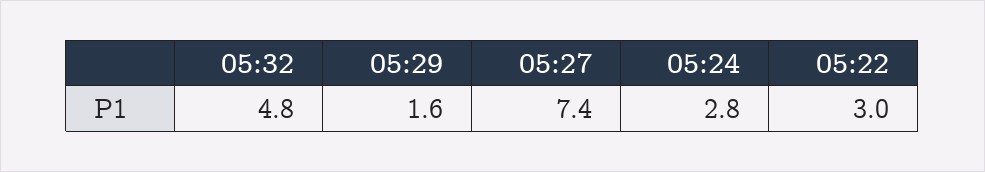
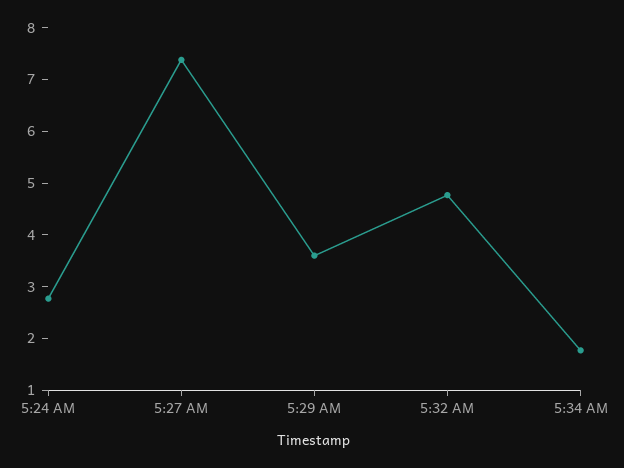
05:29: 1.6 -> 3.6
05:22: 3 -> none
5:34 AM: none -> 1.8

